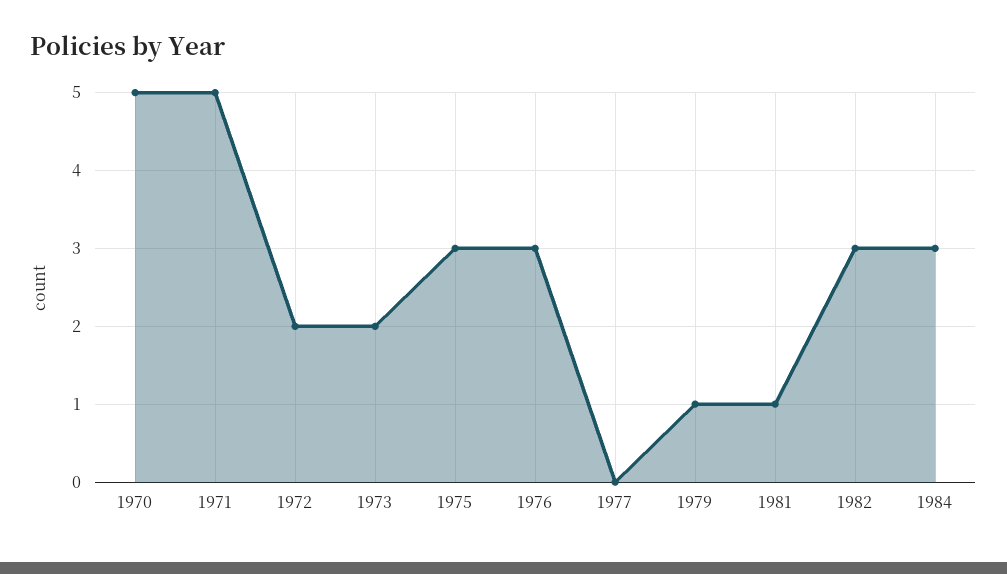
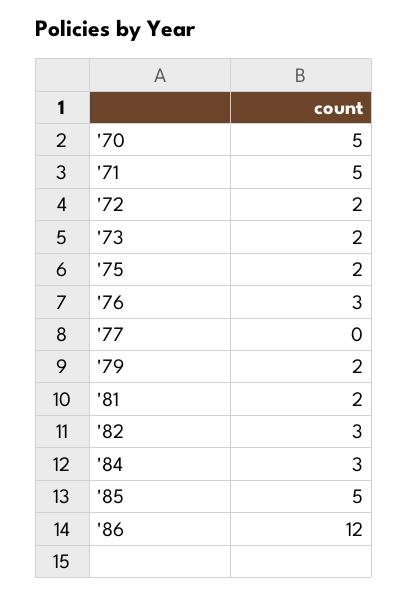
1975: 3 -> 2
1979: 1 -> 2
1981: 1 -> 2
'85: none -> 5
'86: none -> 12

